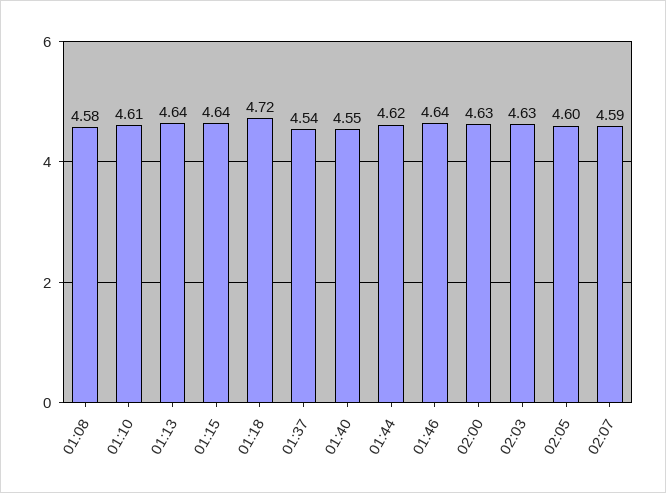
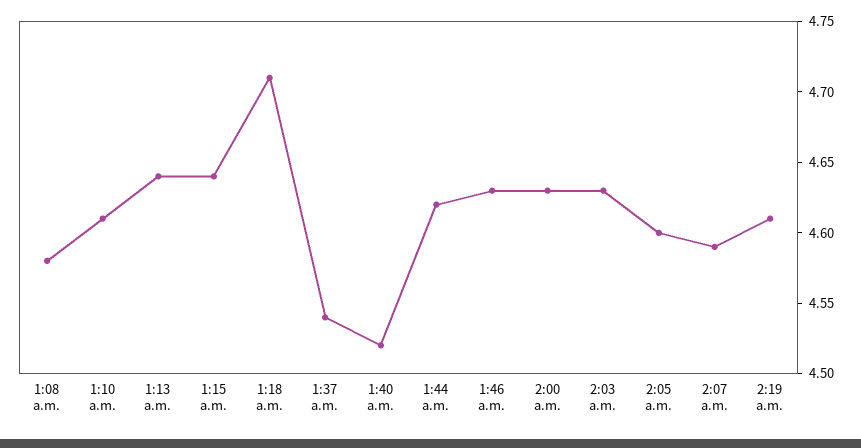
01:18: 4.72 -> 4.71
01:40: 4.55 -> 4.52
01:46: 4.64 -> 4.63
2:19 a.m.: none -> 4.61

